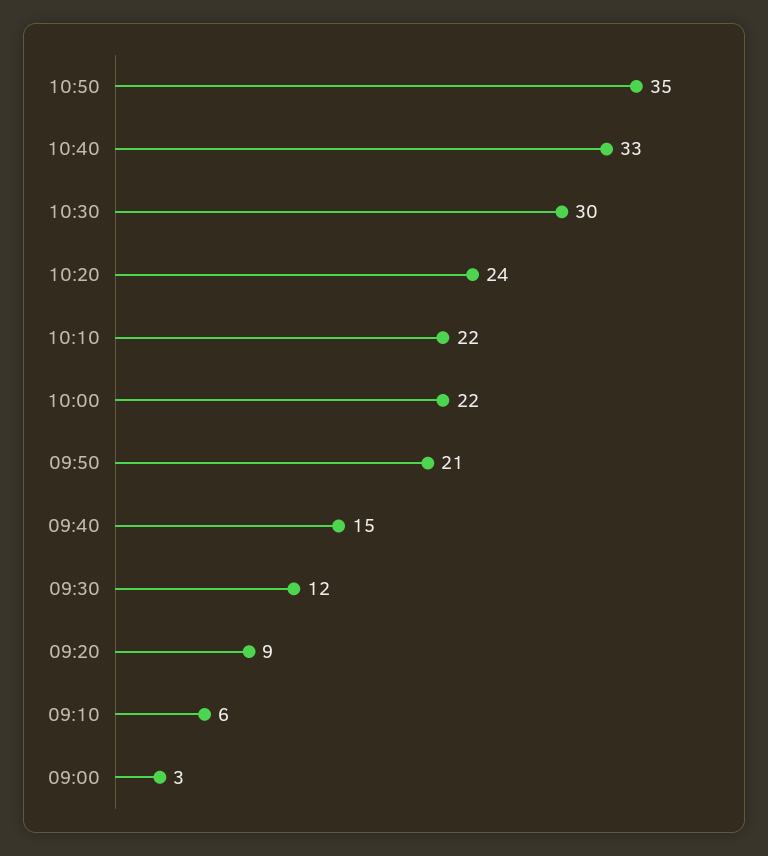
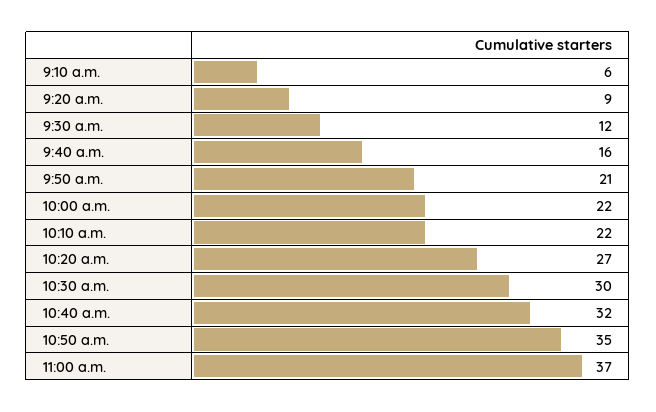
10:40: 33 -> 32
10:20: 24 -> 27
09:40: 15 -> 16
09:00: 3 -> none
11:00 a.m.: none -> 37

